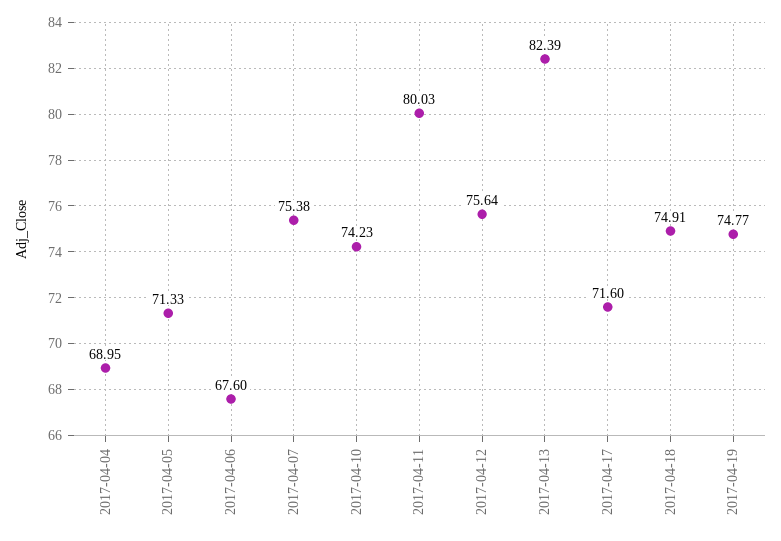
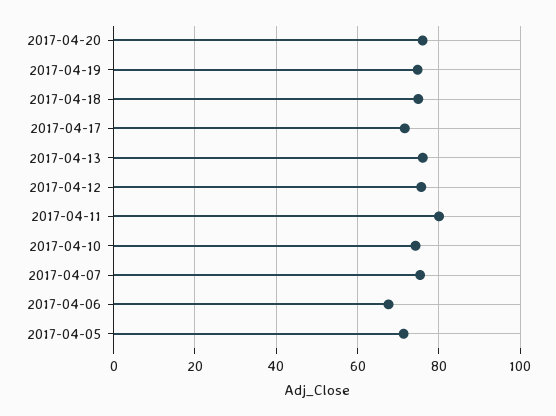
2017-04-04: 68.95 -> none
2017-04-13: 82.39 -> 76
2017-04-20: none -> 76

